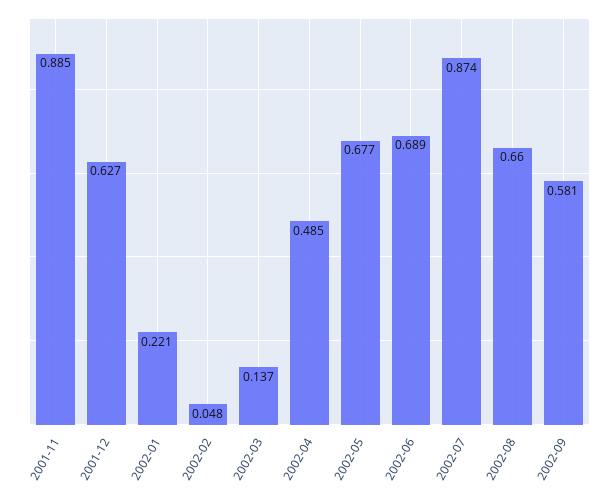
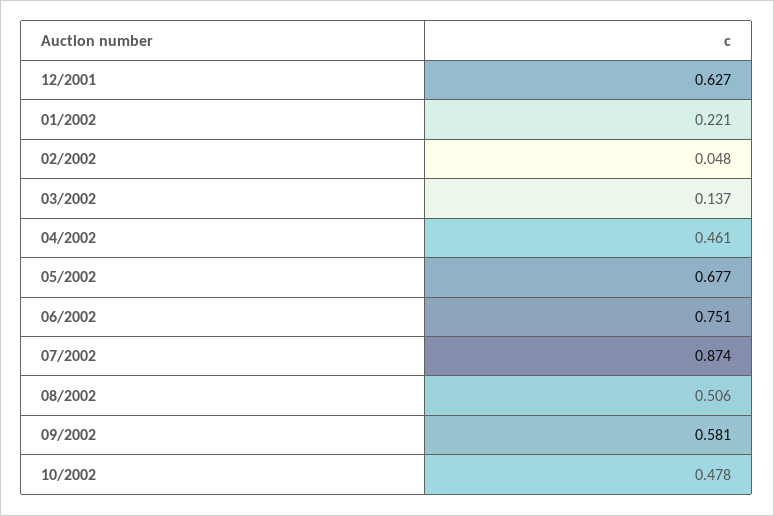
2001-11: 0.885 -> none
2002-04: 0.485 -> 0.461
2002-06: 0.689 -> 0.751
2002-08: 0.66 -> 0.506
10/2002: none -> 0.478

